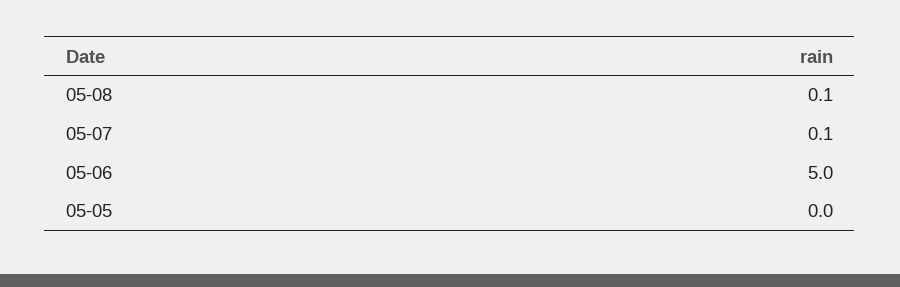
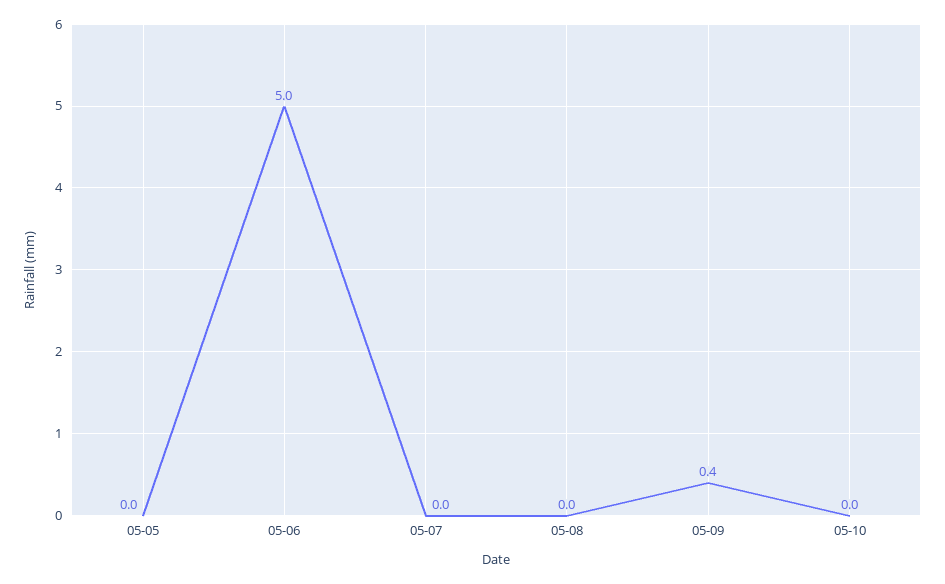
05-08: 0.1 -> 0
05-07: 0.1 -> 0
05-09: none -> 0.4
05-10: none -> 0

